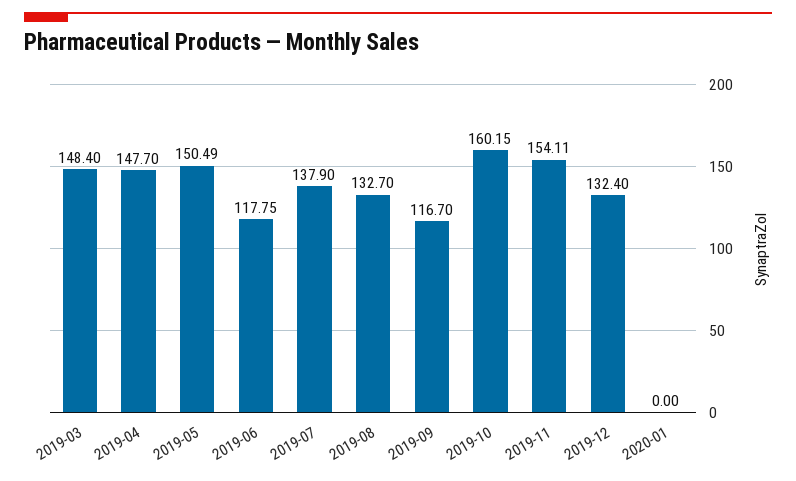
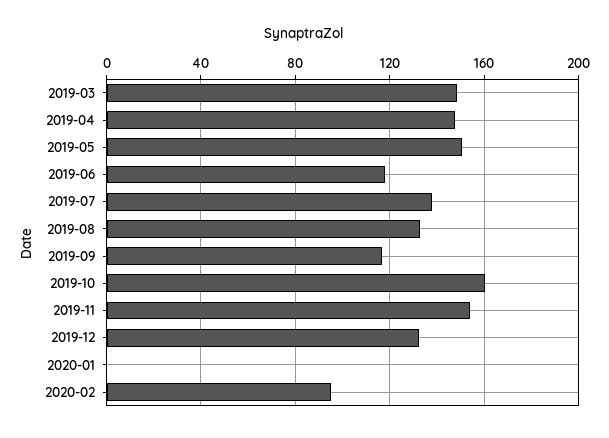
2020-02: none -> 95

